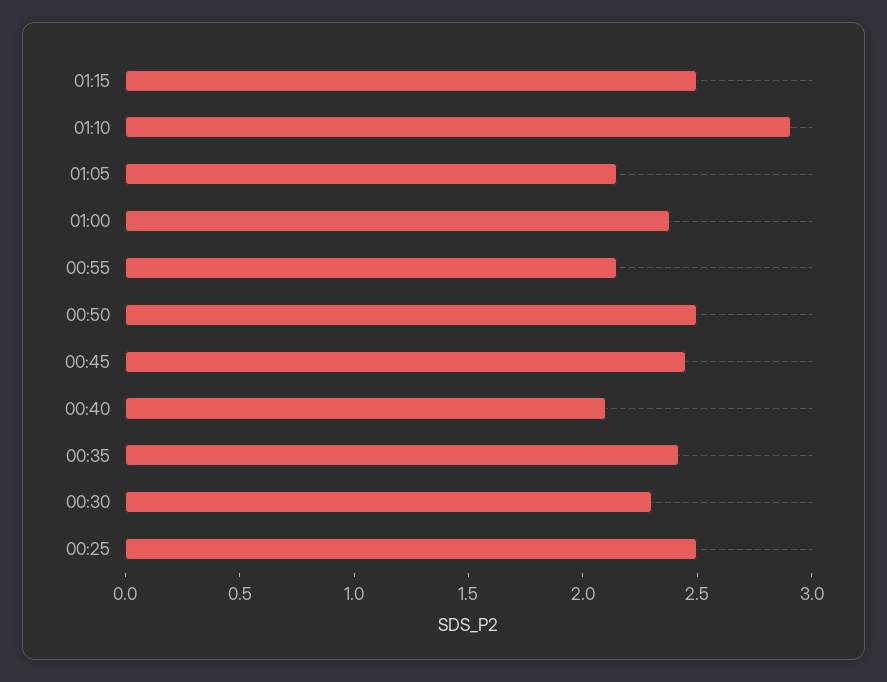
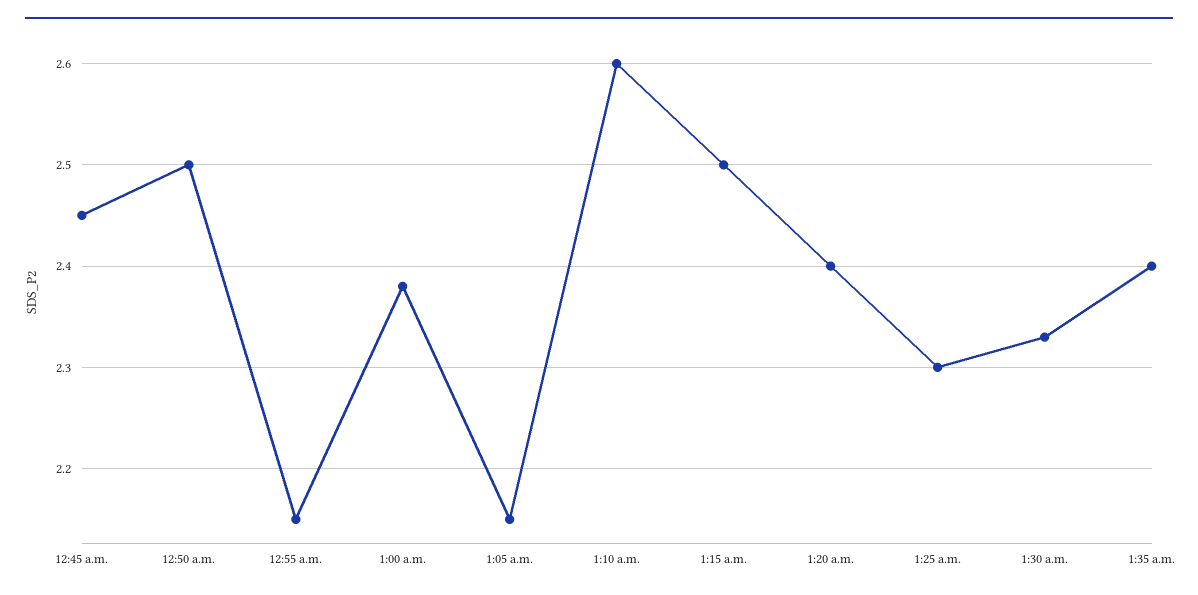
01:10: 2.9 -> 2.6
00:40: 2.1 -> none
00:35: 2.4 -> none
00:30: 2.3 -> none
00:25: 2.5 -> none
1:20 a.m.: none -> 2.4
1:25 a.m.: none -> 2.3
1:30 a.m.: none -> 2.33
1:35 a.m.: none -> 2.4

